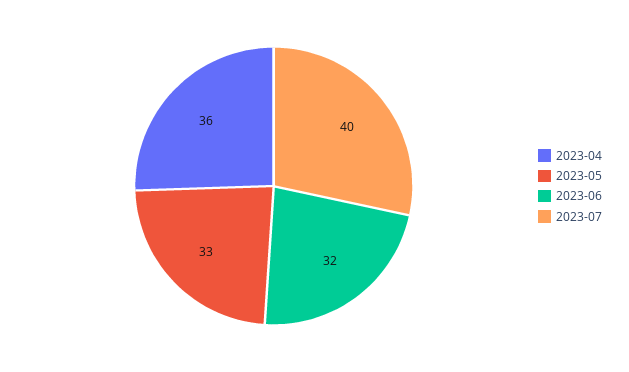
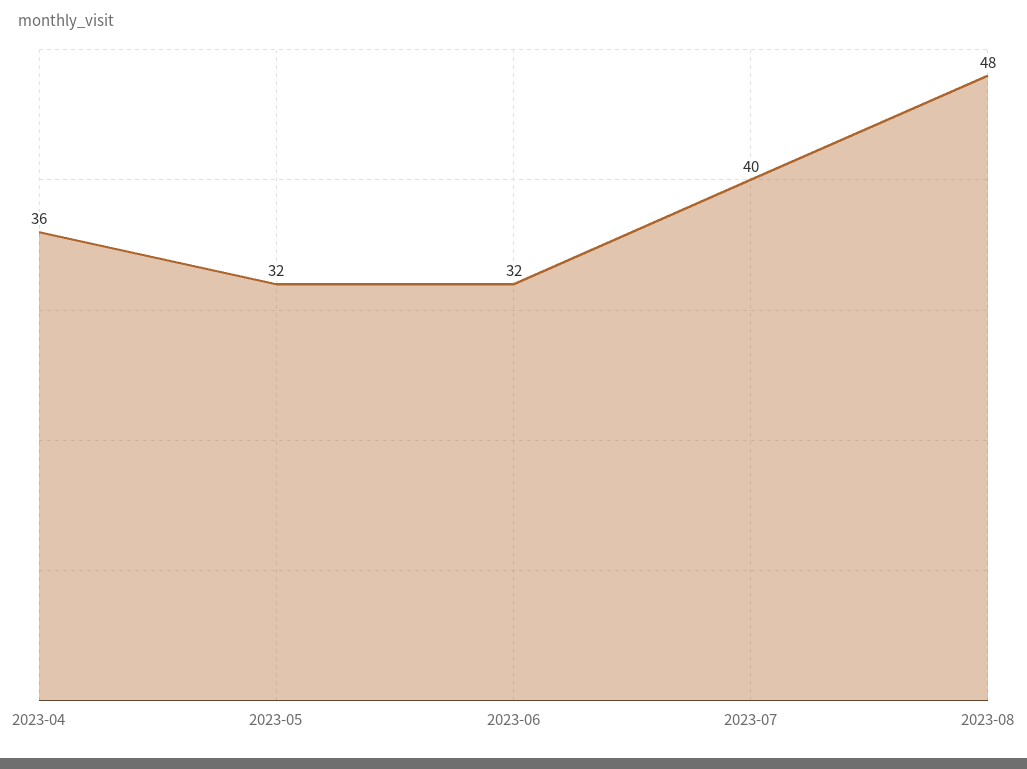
2023-05: 33 -> 32
2023-08: none -> 48

